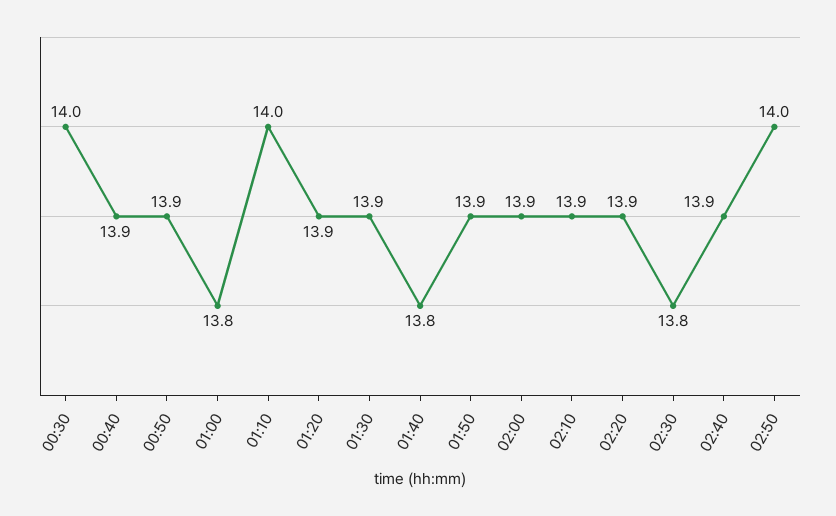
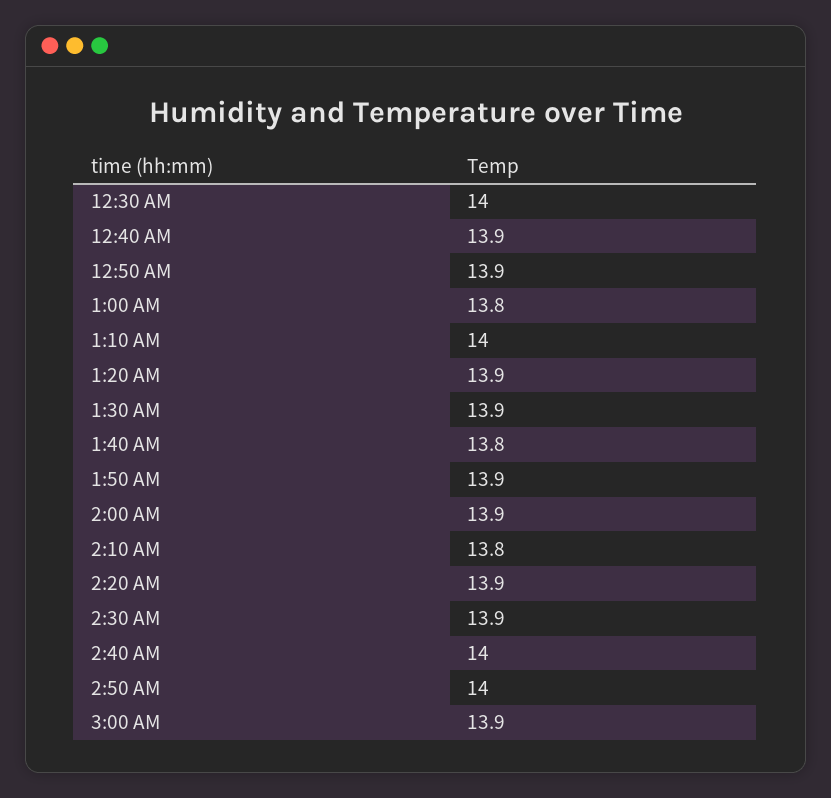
02:10: 13.9 -> 13.8
02:30: 13.8 -> 13.9
02:40: 13.9 -> 14
3:00 AM: none -> 13.9

